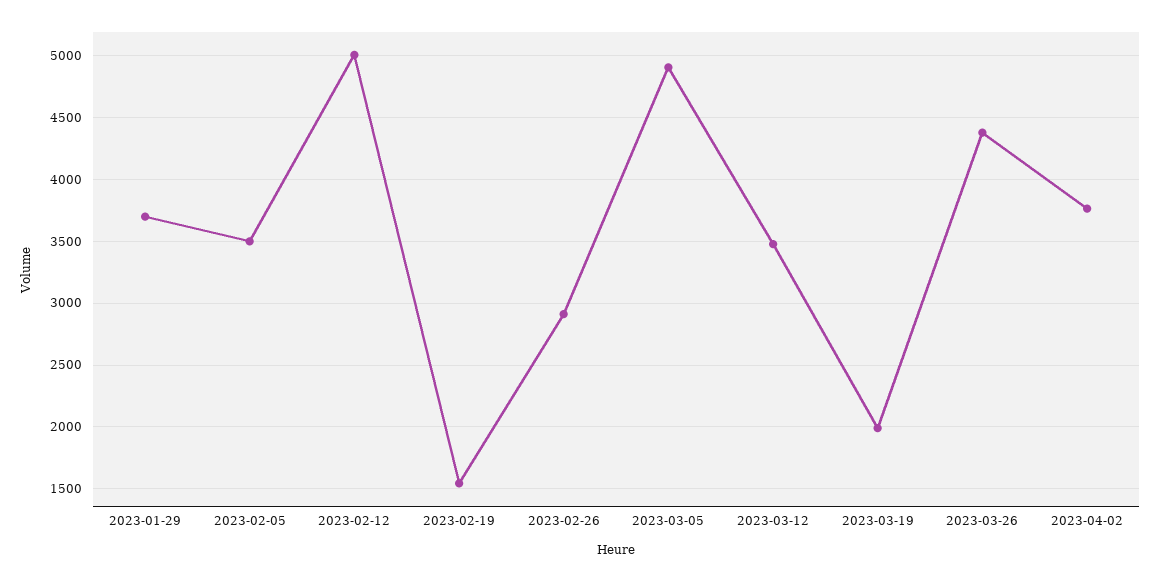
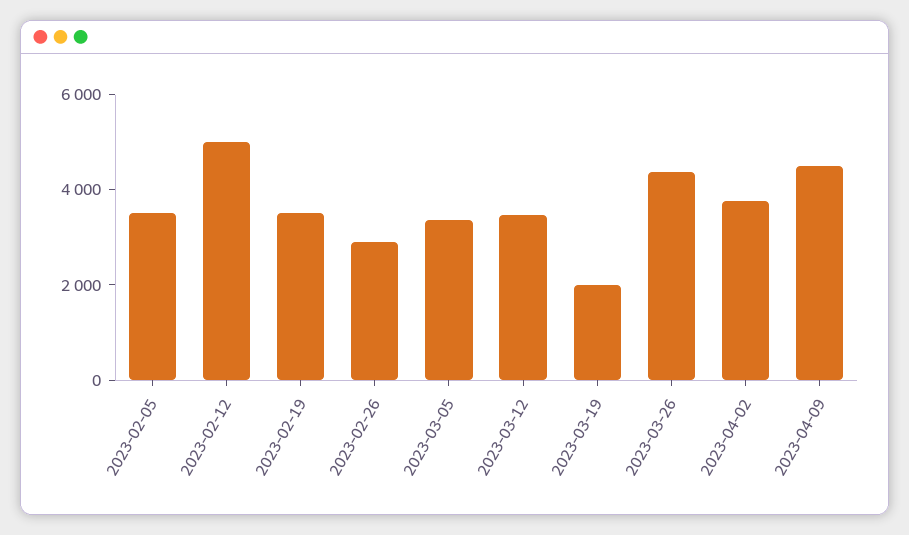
2023-01-29: 3700 -> none
2023-02-19: 1550 -> 3500
2023-03-05: 4900 -> 3500
2023-04-09: none -> 4500

